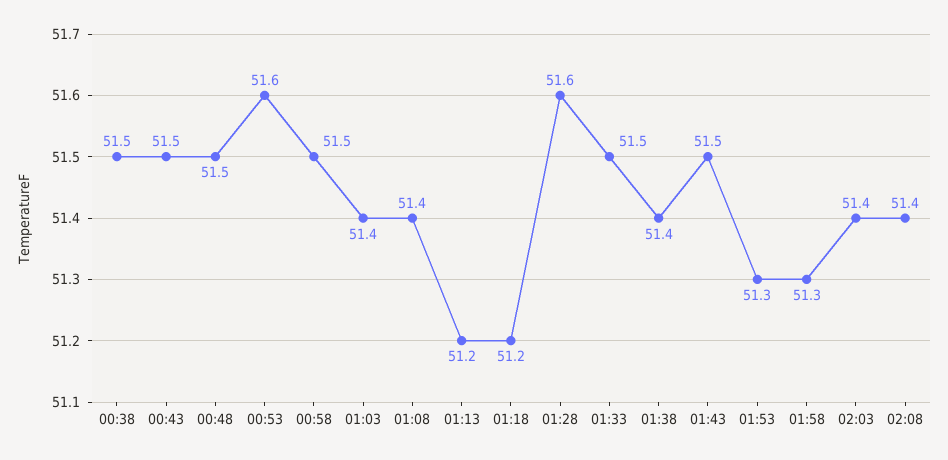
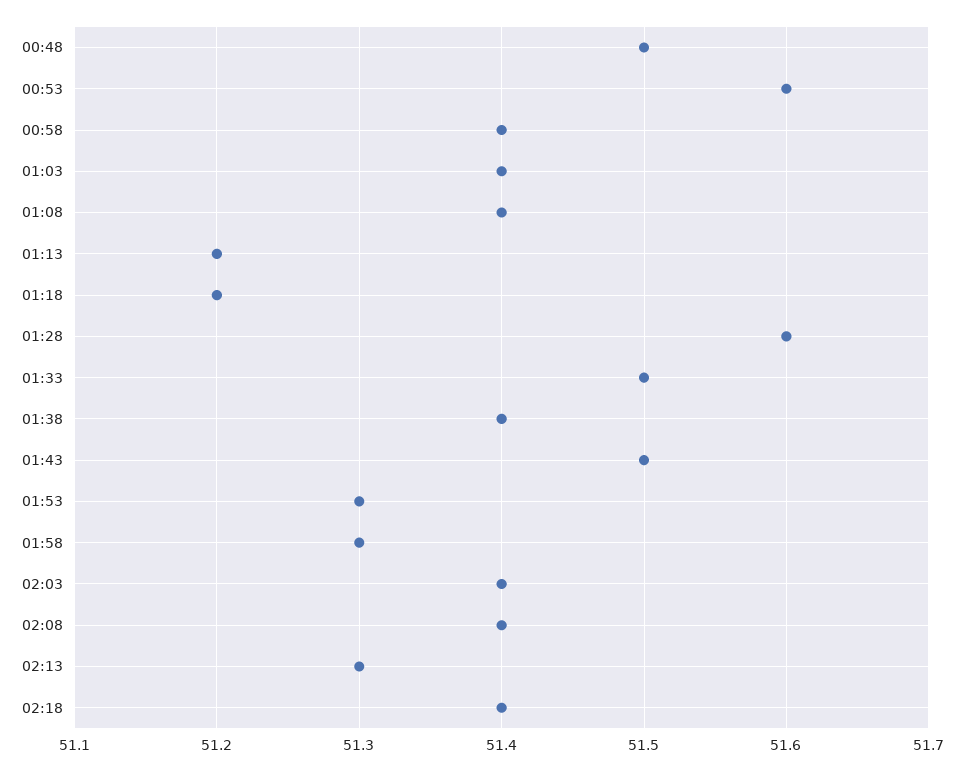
00:38: 51.5 -> none
00:43: 51.5 -> none
00:58: 51.5 -> 51.4
02:13: none -> 51.3
02:18: none -> 51.4

